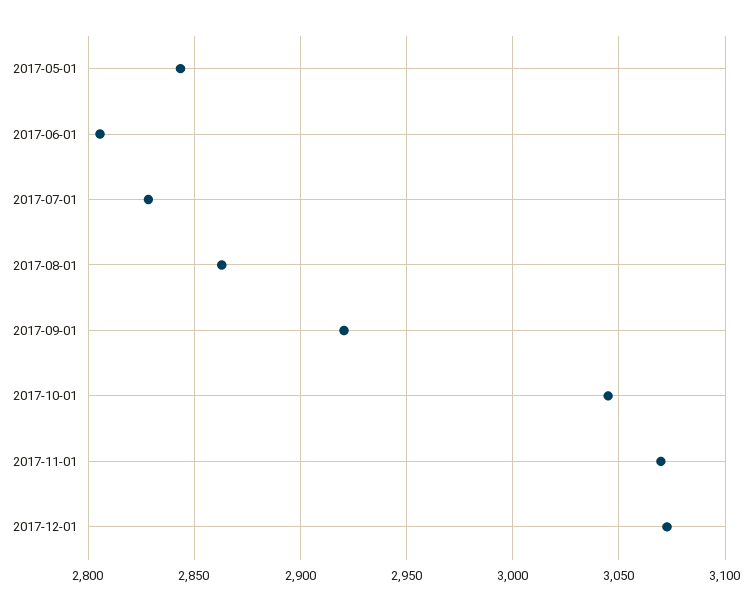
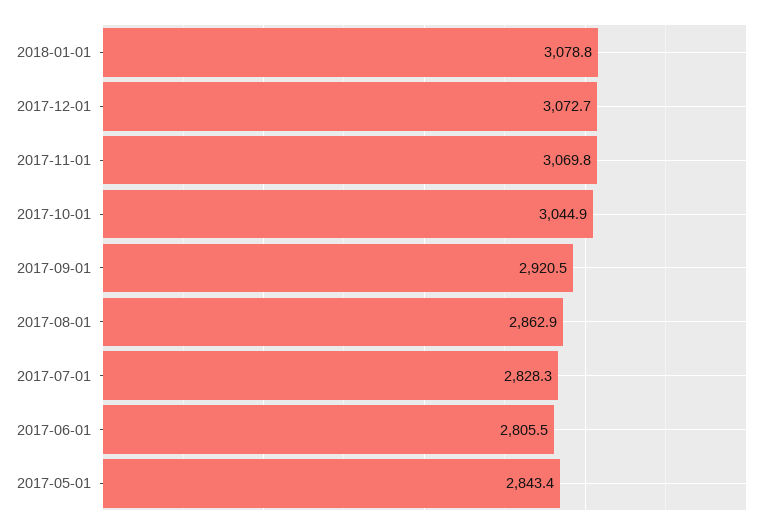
2018-01-01: none -> 3078.8

